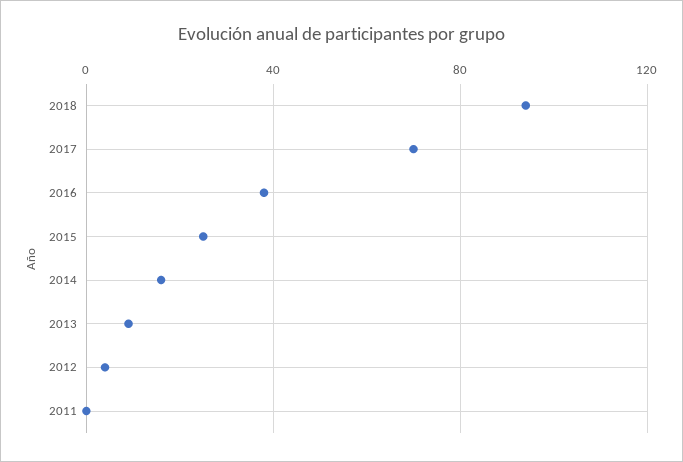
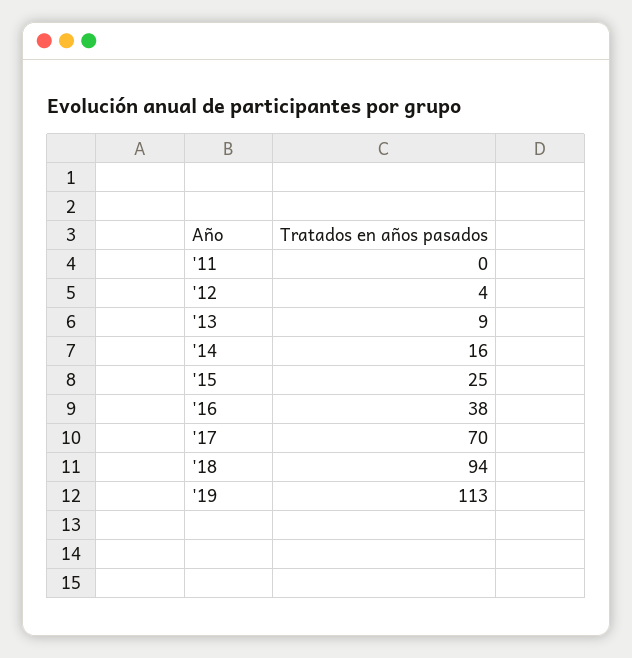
'19: none -> 113

